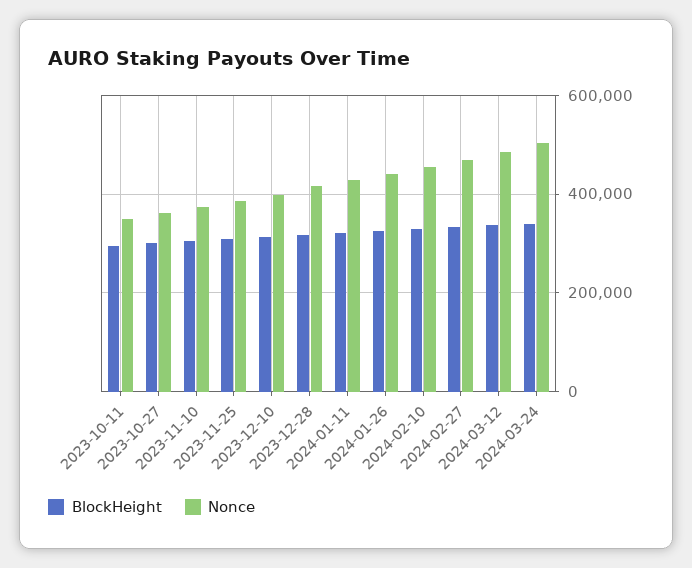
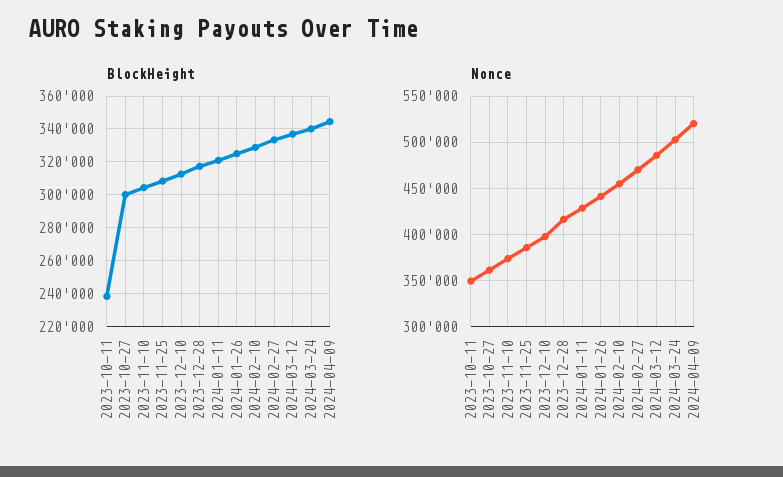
BlockHeight, 2023-10-11: 300000 -> 240000
BlockHeight, 2024-04-09: none -> 345000
Nonce, 2024-04-09: none -> 520000

